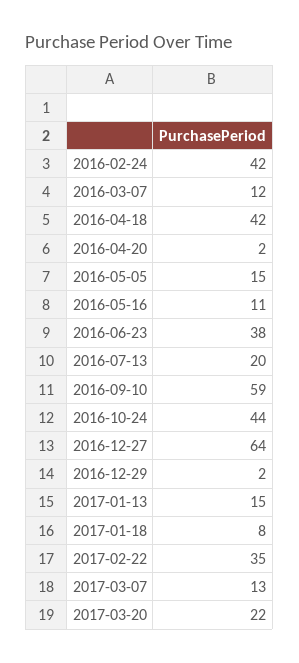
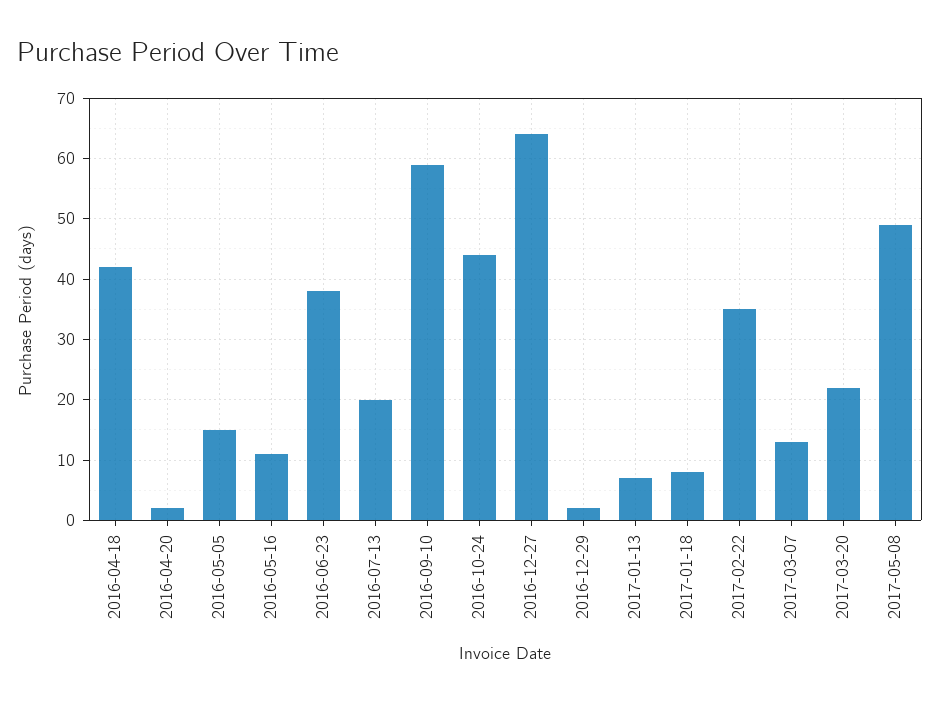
2016-02-24: 42 -> none
2016-03-07: 12 -> none
2017-01-13: 15 -> 7
2017-05-08: none -> 49

